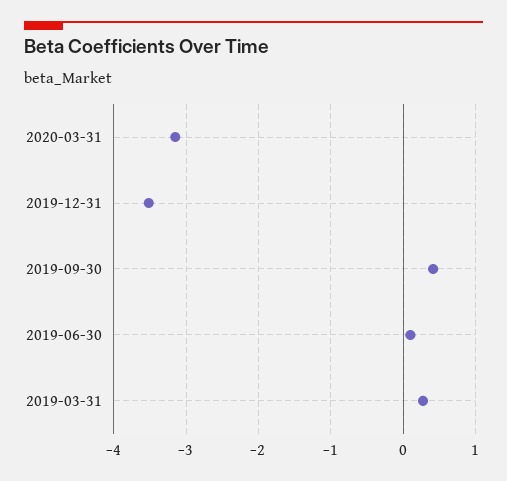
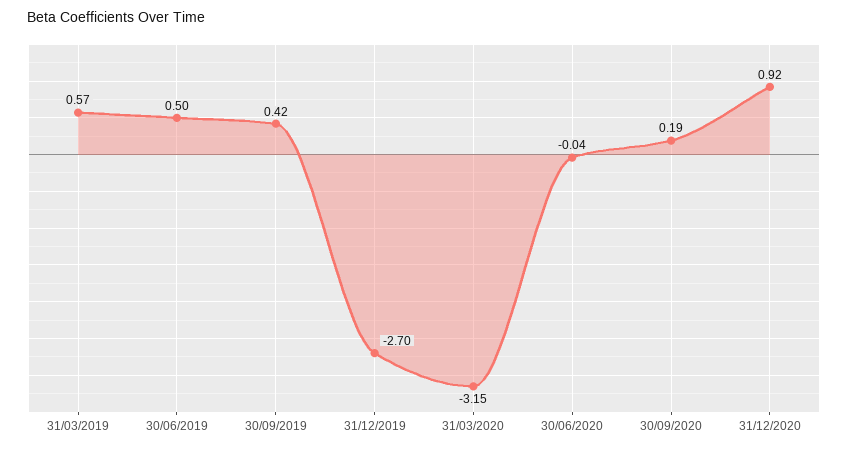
2019-12-31: -3.5 -> -2.7
2019-06-30: 0.1 -> 0.5
2019-03-31: 0.3 -> 0.57
30/06/2020: none -> -0.04
30/09/2020: none -> 0.19
31/12/2020: none -> 0.92

